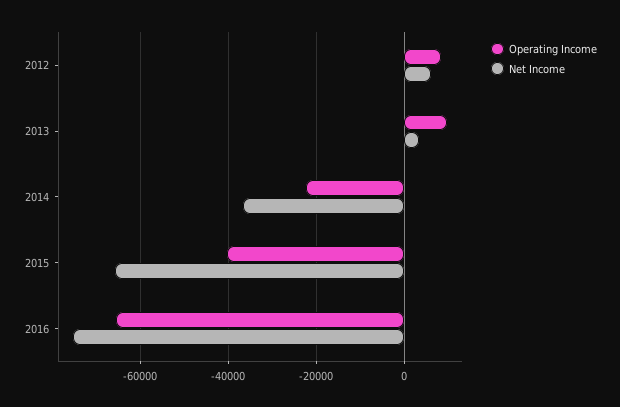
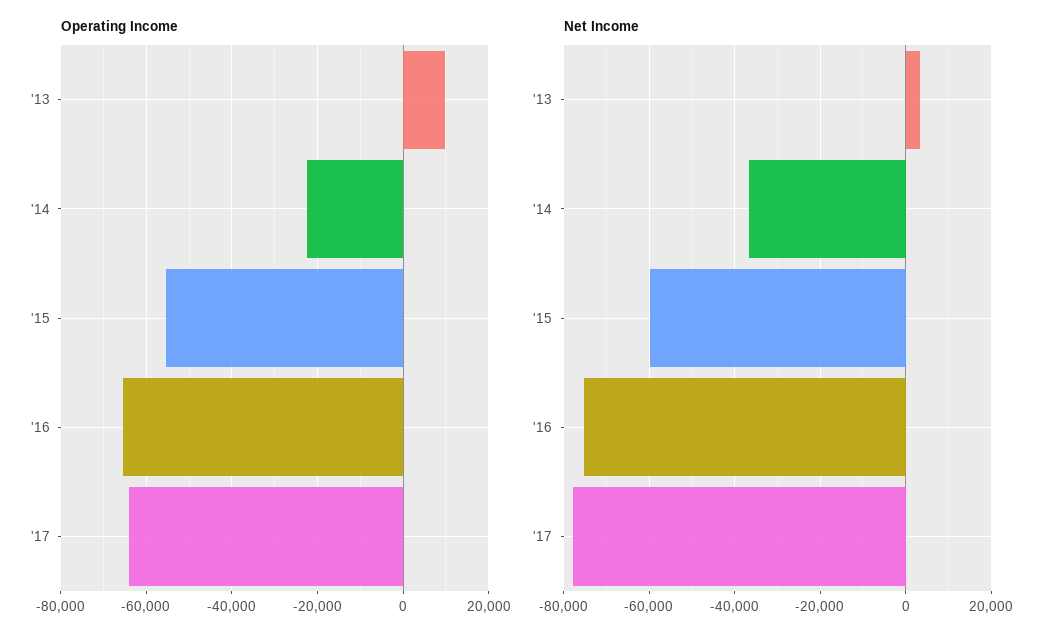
Operating Income, 2012: 8000 -> none
Net Income, 2012: 6000 -> none
Operating Income, 2015: -40000 -> -56000
Net Income, 2015: -66000 -> -60000
Operating Income, '17: none -> -64000
Net Income, '17: none -> -78000

